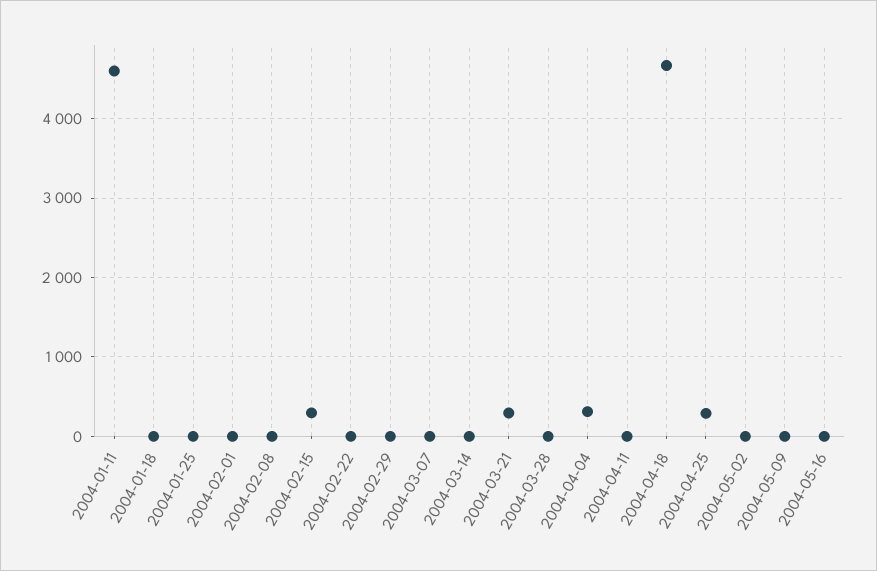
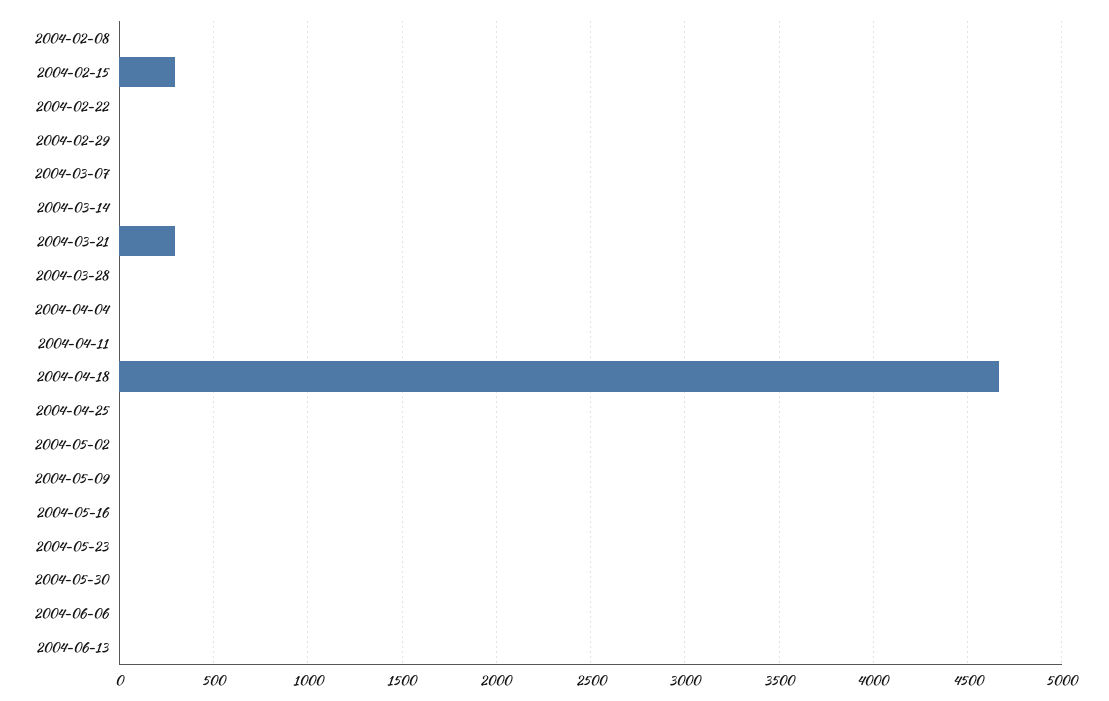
2004-01-11: 4600 -> none
2004-01-18: 0 -> none
2004-01-25: 0 -> none
2004-02-01: 0 -> none
2004-04-04: 300 -> 0
2004-04-25: 300 -> 0
2004-05-23: none -> 0
2004-05-30: none -> 0
2004-06-06: none -> 0
2004-06-13: none -> 0

